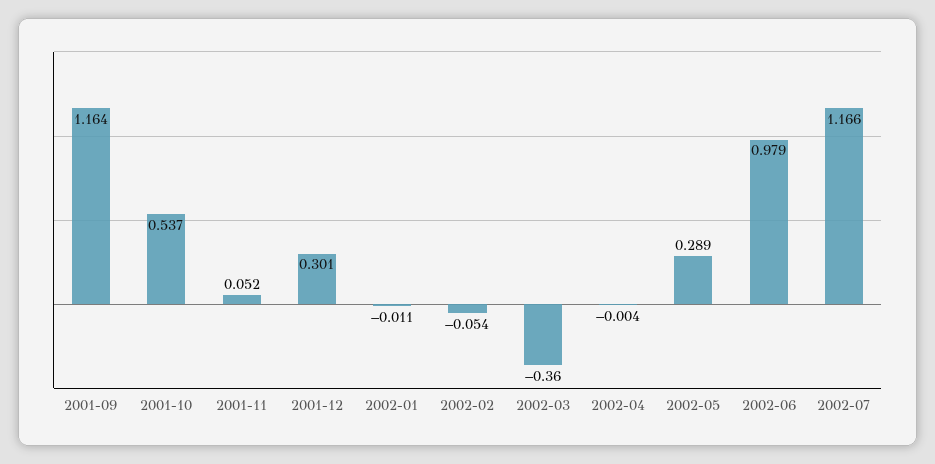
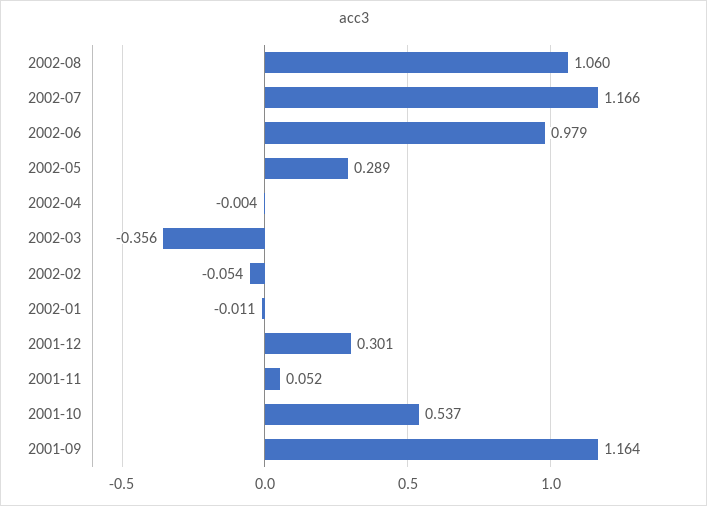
2002-03: -0.36 -> -0.356
2002-08: none -> 1.06

